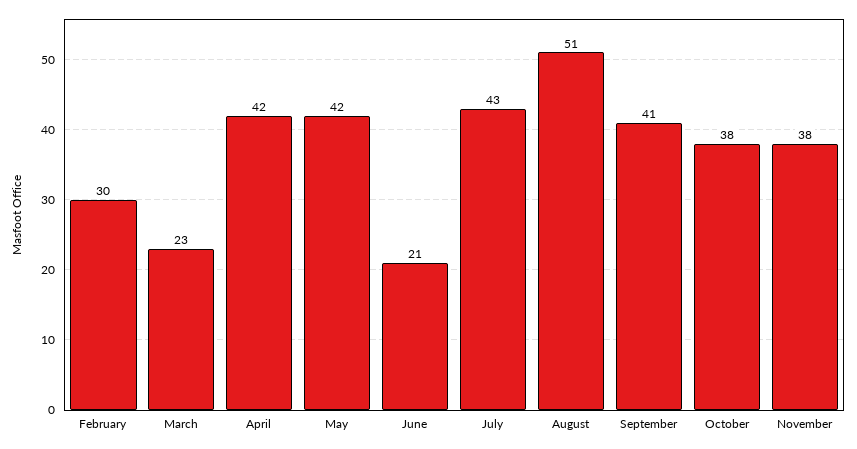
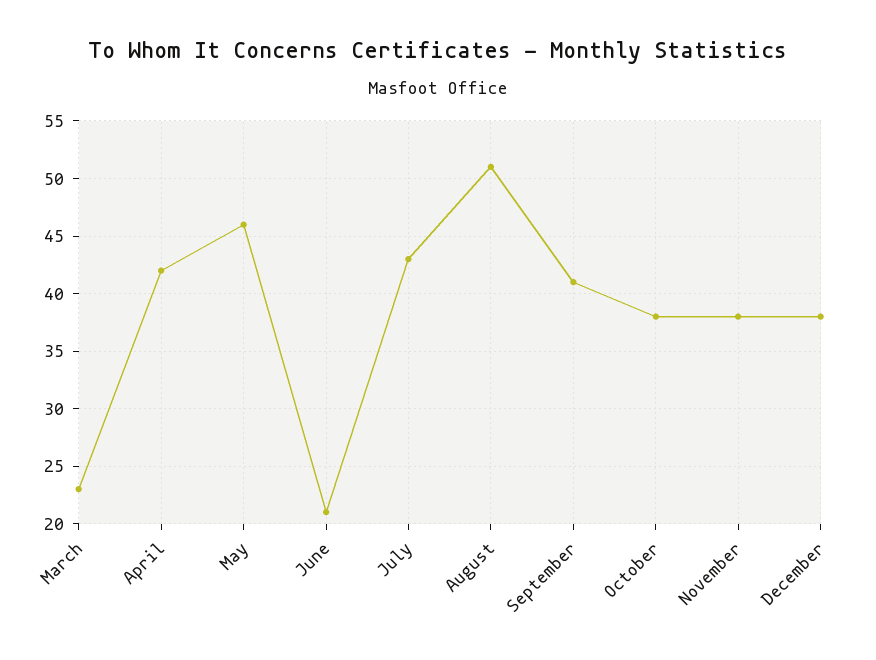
February: 30 -> none
May: 42 -> 46
December: none -> 38

